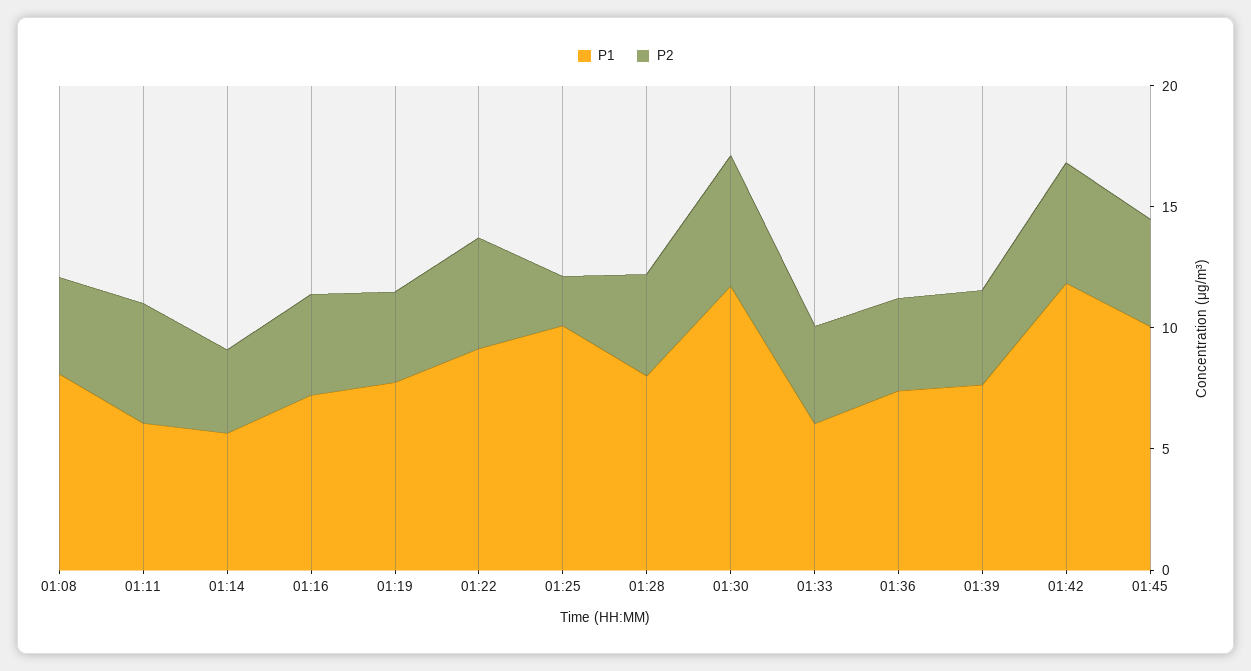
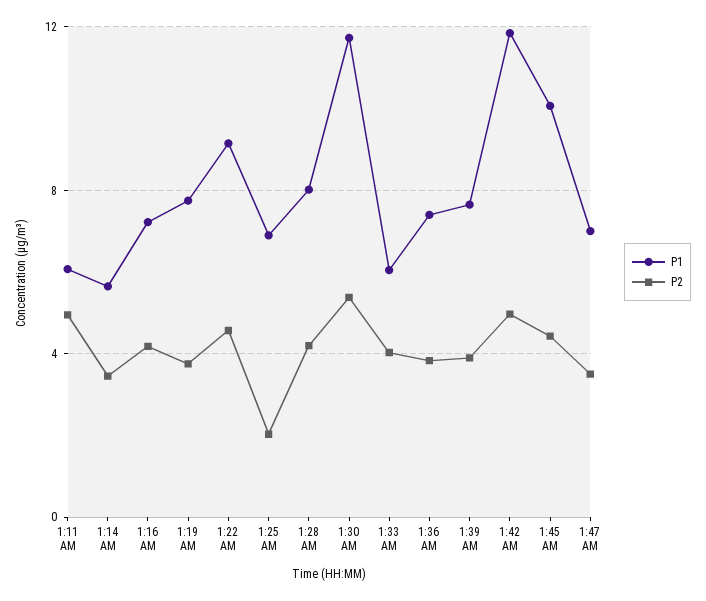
P1, 01:08: 8 -> none
P2, 01:08: 4 -> none
P1, 01:25: 10 -> 7
P1, 1:47 AM: none -> 7
P2, 1:47 AM: none -> 3.5

